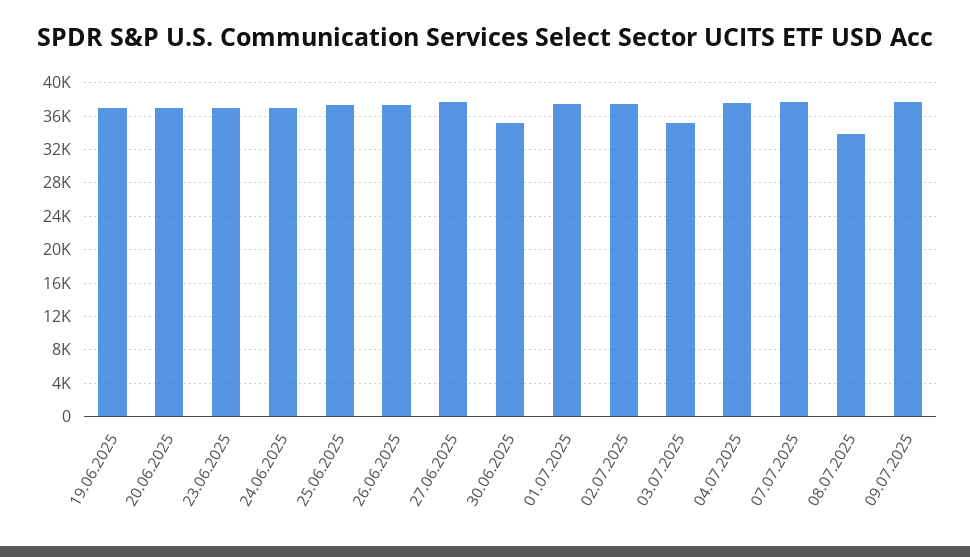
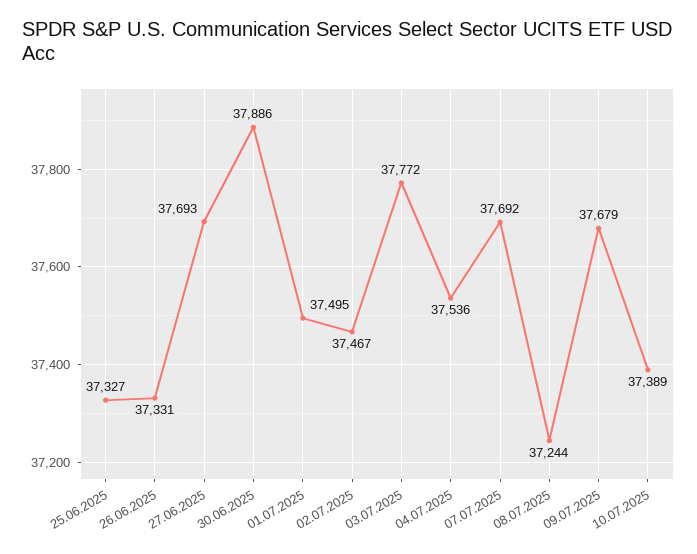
19.06.2025: 37000 -> none
20.06.2025: 37000 -> none
23.06.2025: 37000 -> none
24.06.2025: 37000 -> none
30.06.2025: 35000 -> 37886
03.07.2025: 35000 -> 37772
08.07.2025: 34000 -> 37244
10.07.2025: none -> 37389

